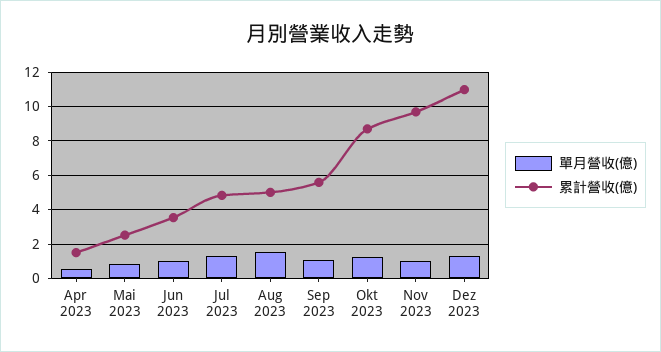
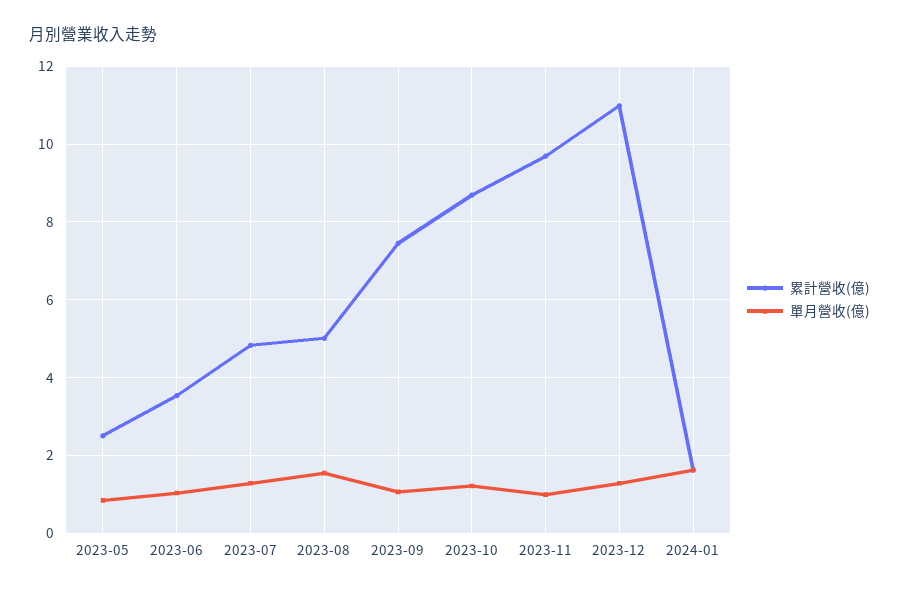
單月營收(億), Apr 2023: 0.5 -> none
累計營收(億), Apr 2023: 1.5 -> none
累計營收(億), Sep 2023: 5.5 -> 7.4
累計營收(億), 2024-01: none -> 1.6
單月營收(億), 2024-01: none -> 1.6

